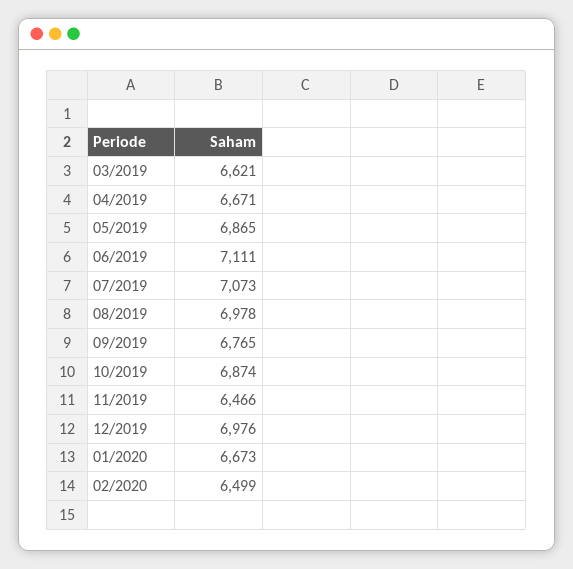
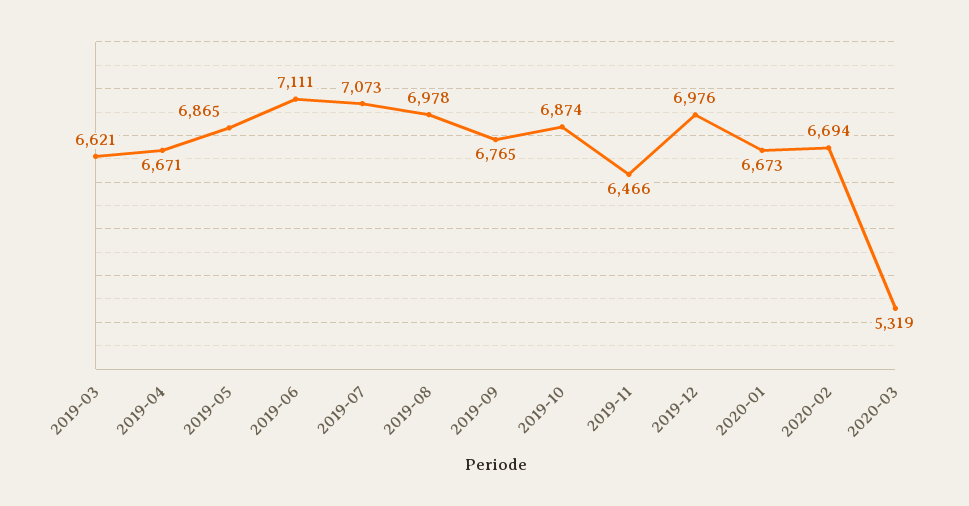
02/2020: 6499 -> 6694
2020-03: none -> 5319

